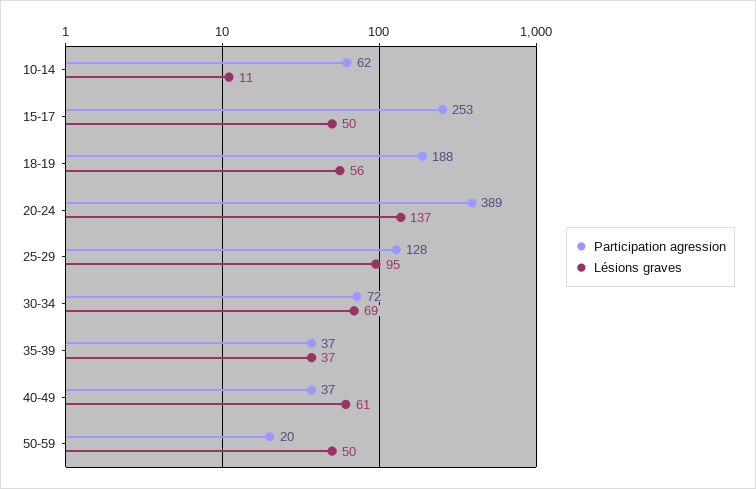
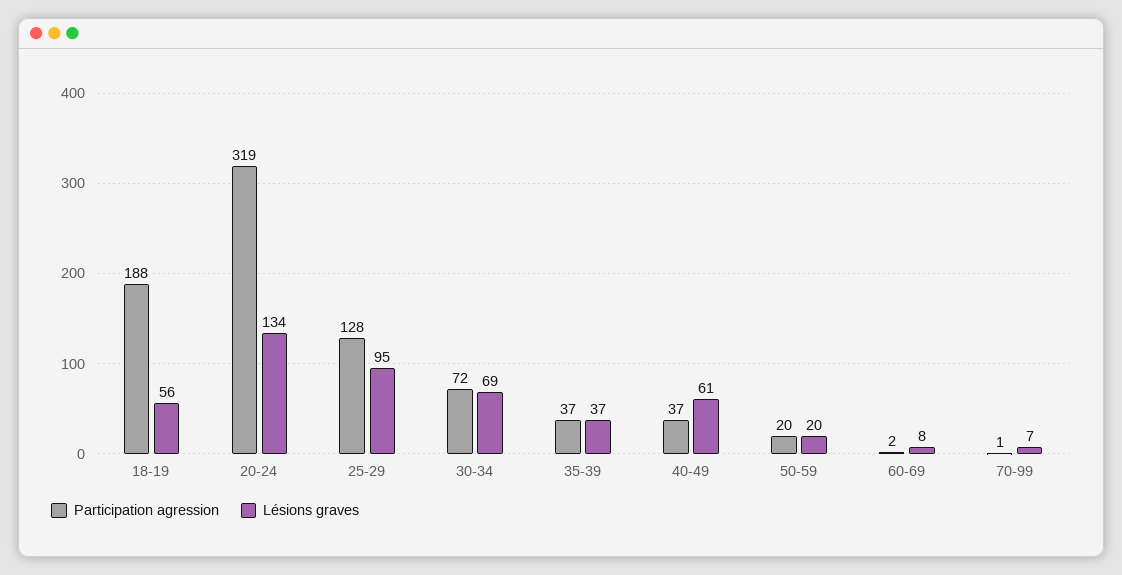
Participation agression, 10-14: 62 -> none
Lésions graves, 10-14: 11 -> none
Participation agression, 15-17: 253 -> none
Lésions graves, 15-17: 50 -> none
Participation agression, 20-24: 389 -> 319
Lésions graves, 20-24: 137 -> 134
Lésions graves, 50-59: 50 -> 20
Participation agression, 60-69: none -> 2
Lésions graves, 60-69: none -> 8
Participation agression, 70-99: none -> 1
Lésions graves, 70-99: none -> 7

